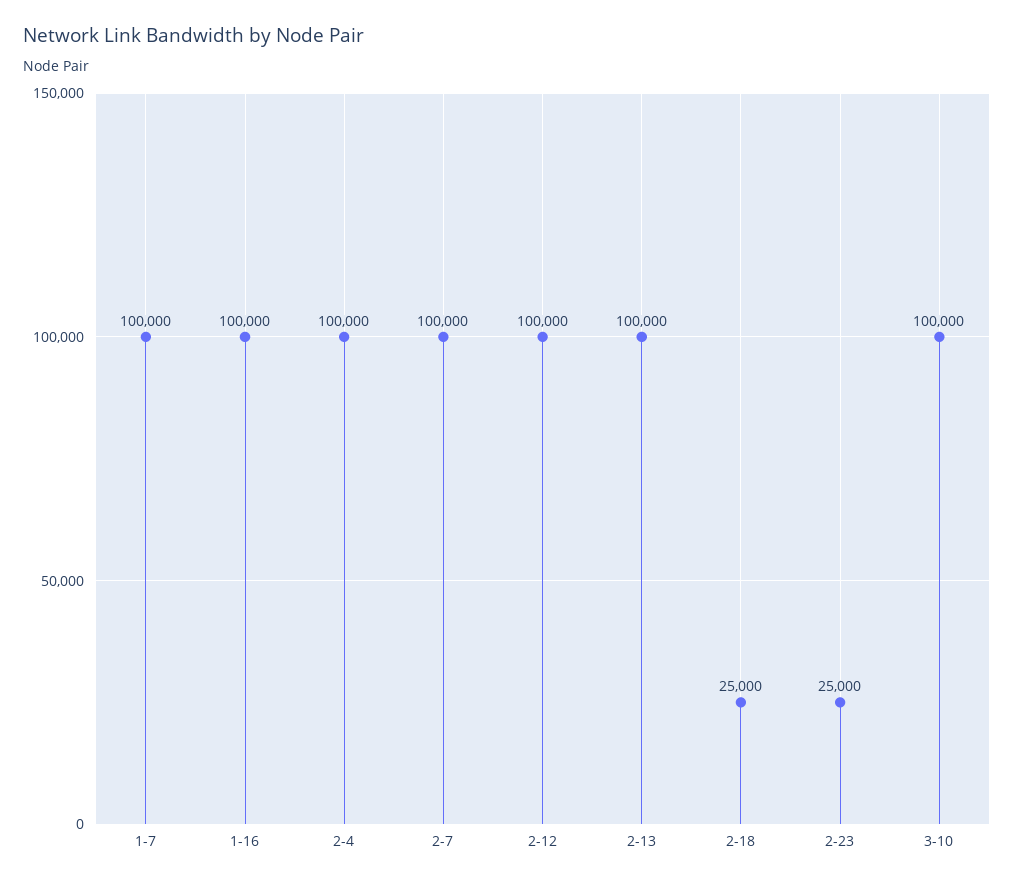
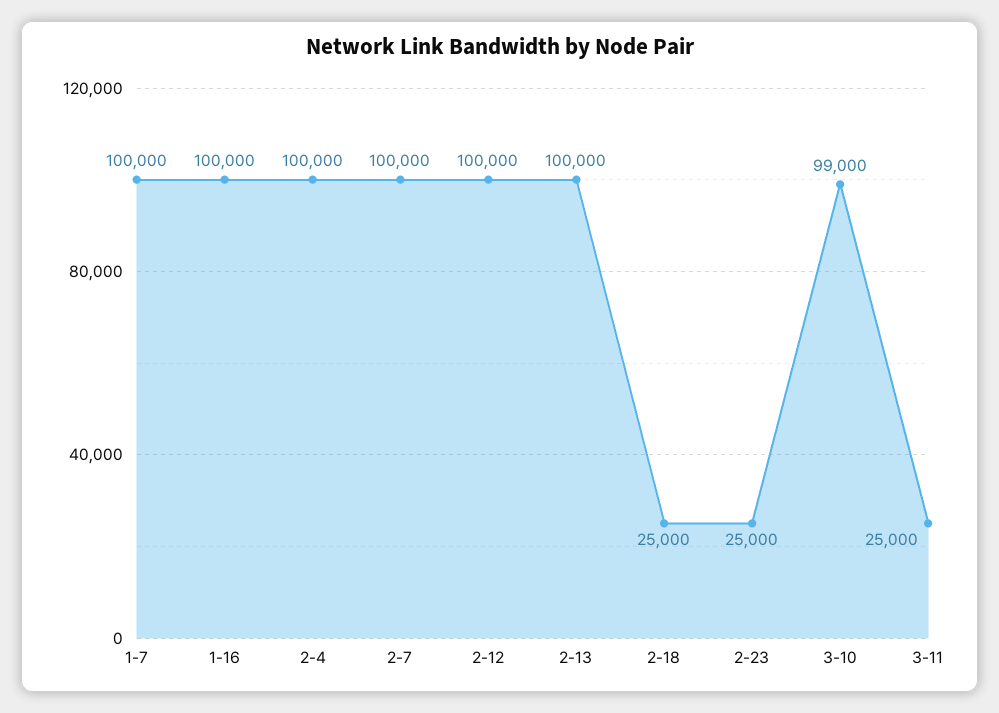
3-10: 100000 -> 99000
3-11: none -> 25000

